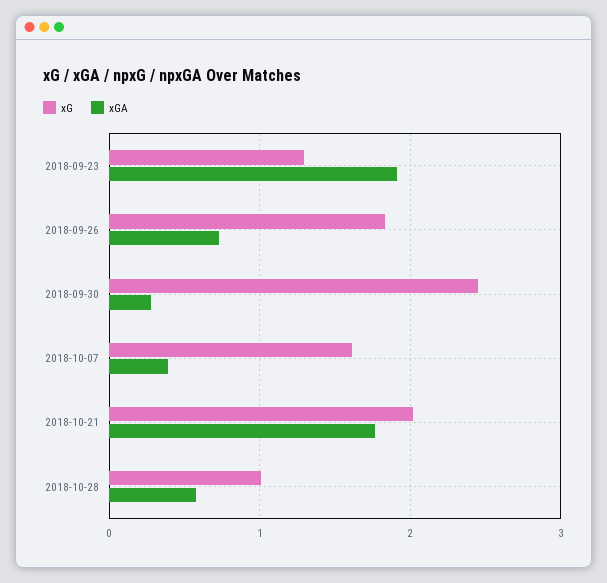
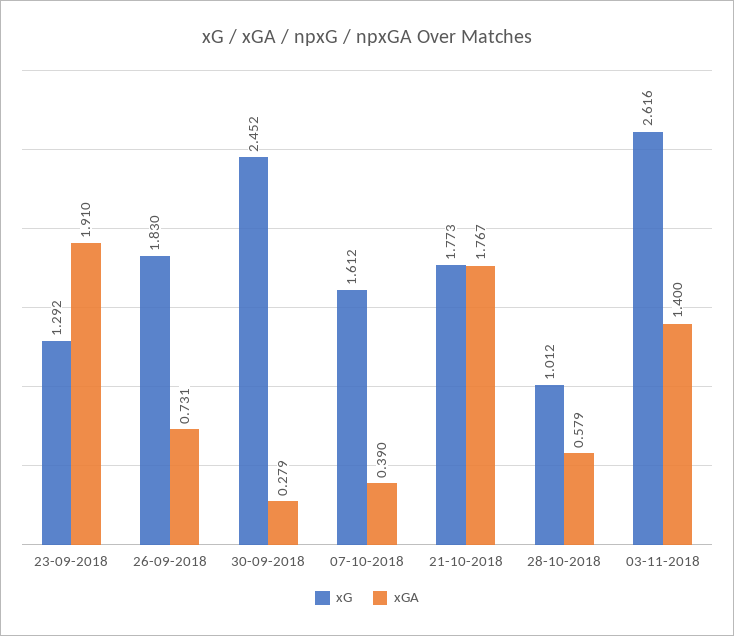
xG, 2018-10-21: 2 -> 1.773
xG, 03-11-2018: none -> 2.616
xGA, 03-11-2018: none -> 1.4

